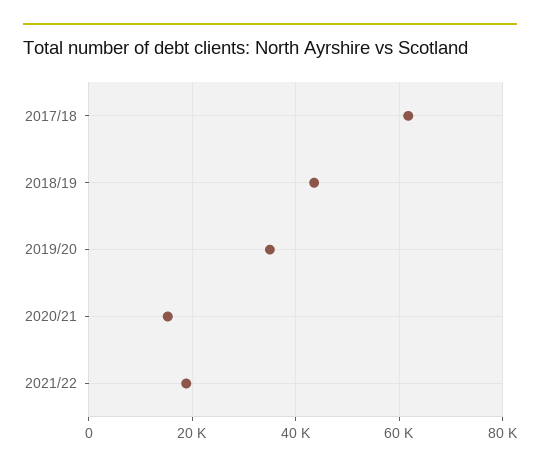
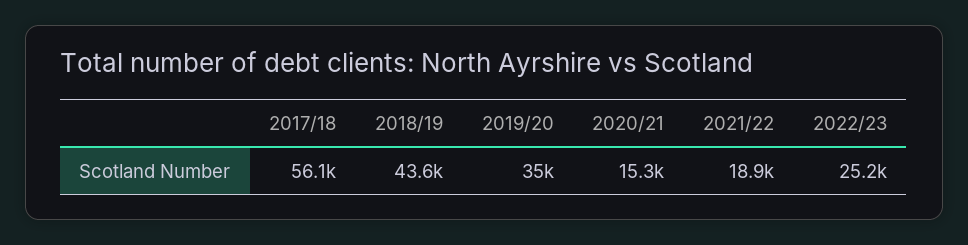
2017/18: 62000 -> 56100
2022/23: none -> 25200

